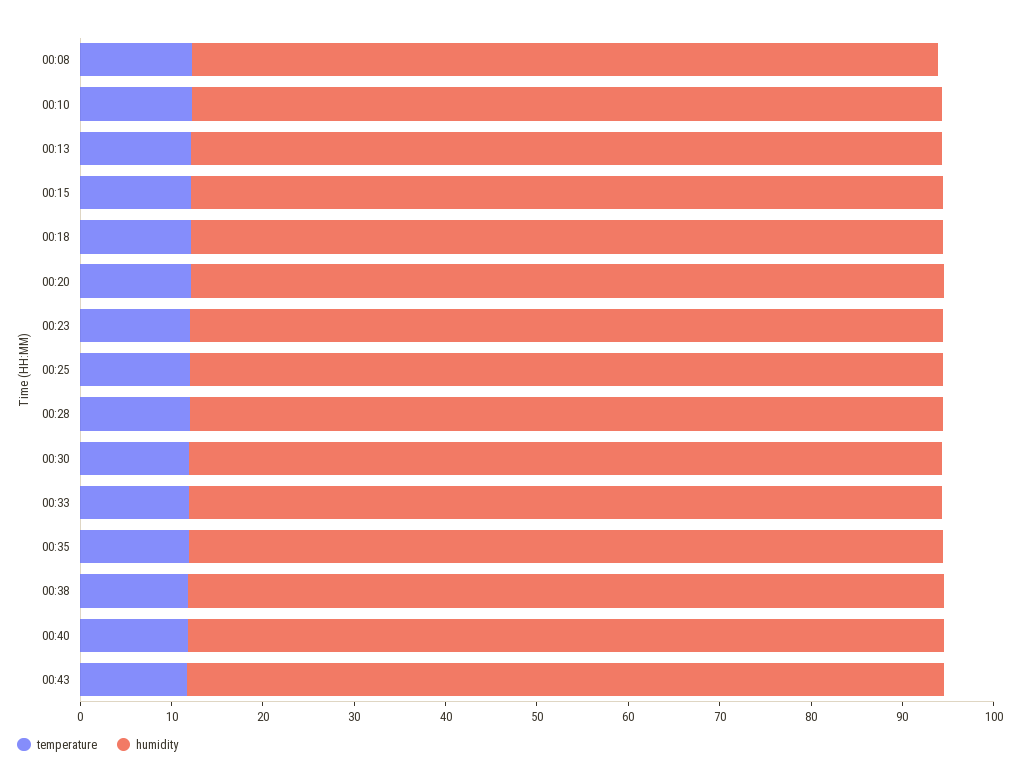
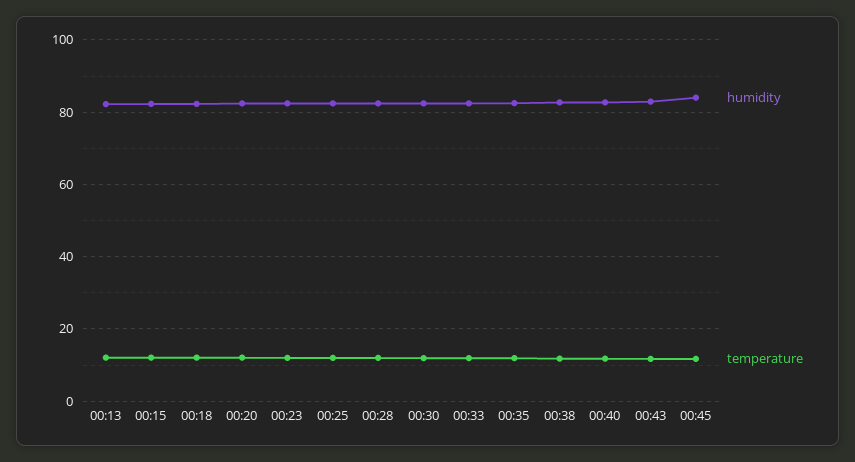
temperature, 00:08: 12 -> none
humidity, 00:08: 82 -> none
temperature, 00:10: 12 -> none
humidity, 00:10: 82 -> none
humidity, 00:45: none -> 84
temperature, 00:45: none -> 12

